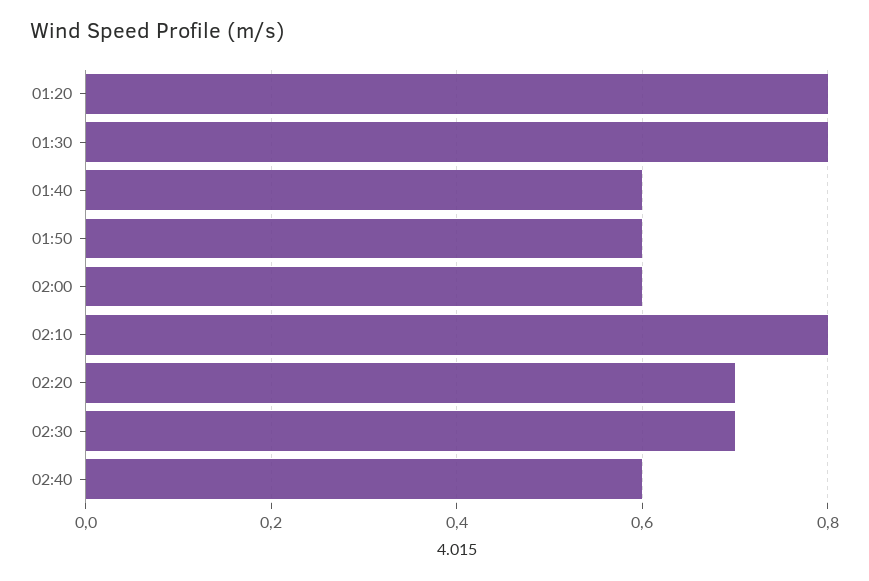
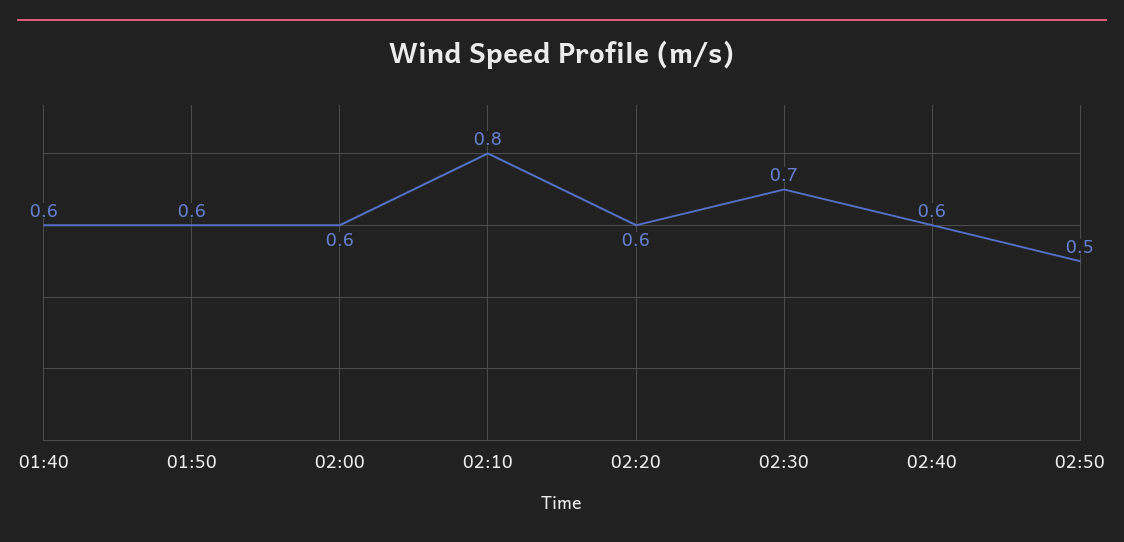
01:20: 0.8 -> none
01:30: 0.8 -> none
02:20: 0.7 -> 0.6
02:50: none -> 0.5

